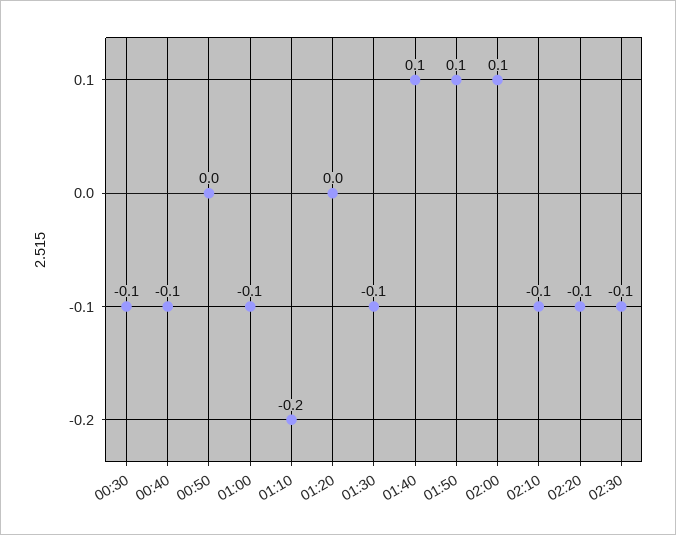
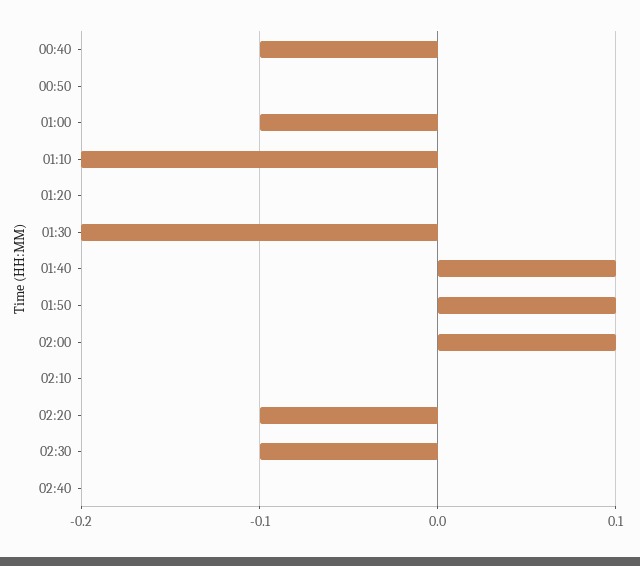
00:30: -0.1 -> none
01:30: -0.1 -> -0.2
02:10: -0.1 -> 0
02:40: none -> 0

